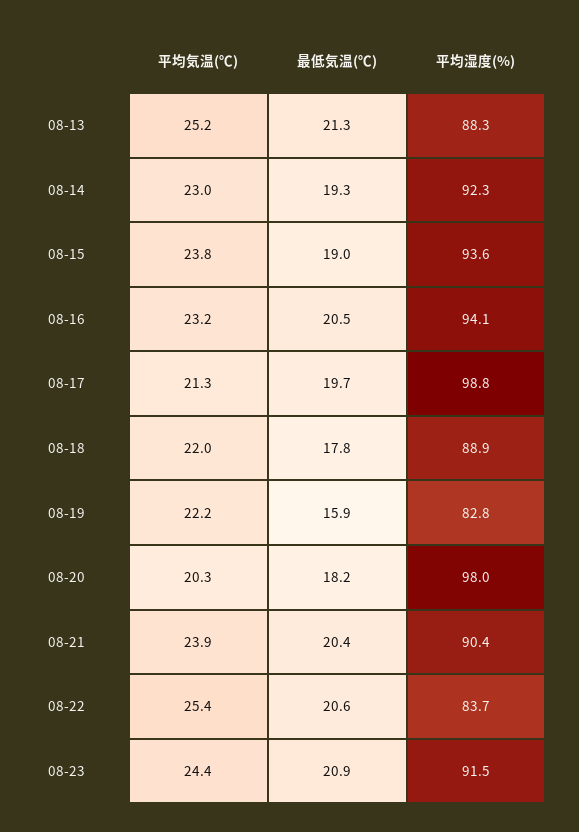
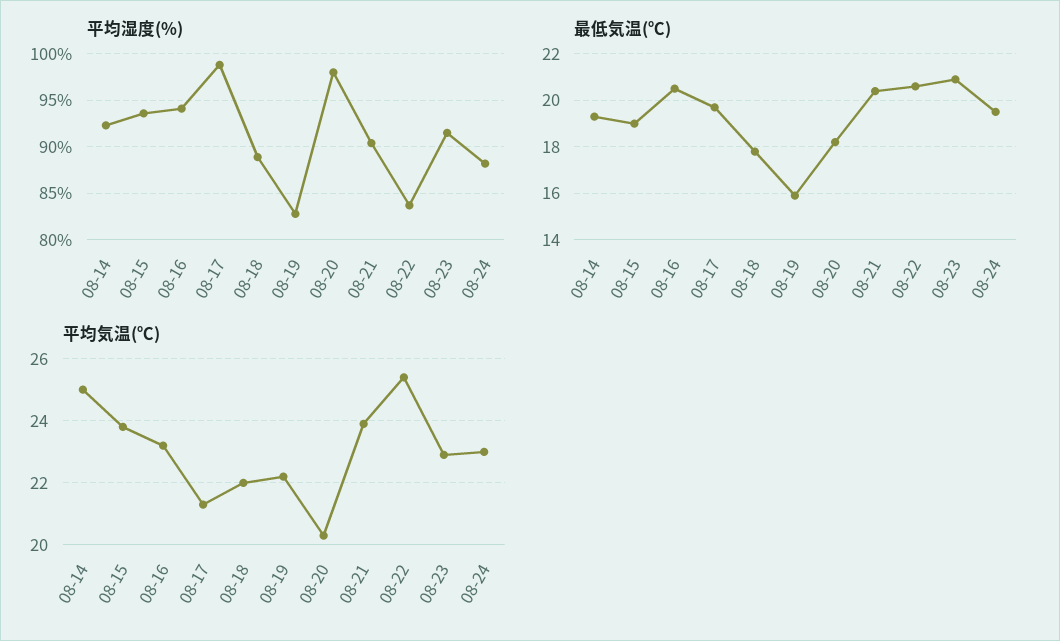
平均気温(℃), 08-13: 25.2 -> none
最低気温(℃), 08-13: 21.3 -> none
平均湿度(%), 08-13: 88.3 -> none
平均気温(℃), 08-14: 23 -> 25
平均気温(℃), 08-23: 24.4 -> 23
平均湿度(%), 08-24: none -> 88
最低気温(℃), 08-24: none -> 19.5
平均気温(℃), 08-24: none -> 23

